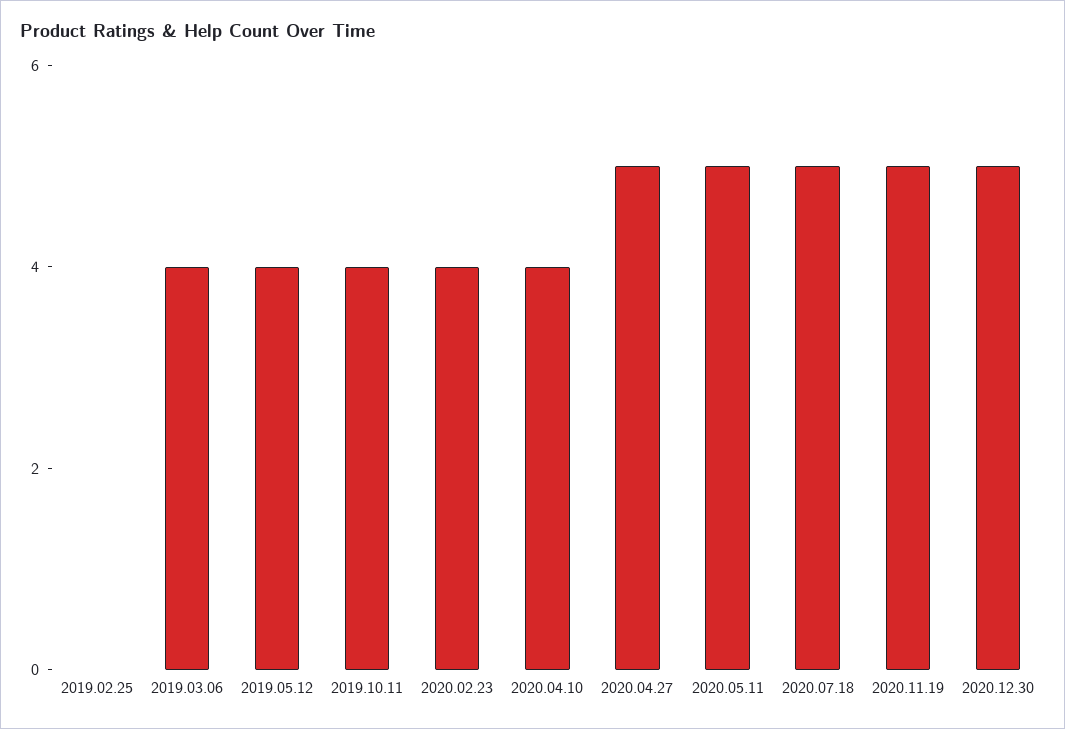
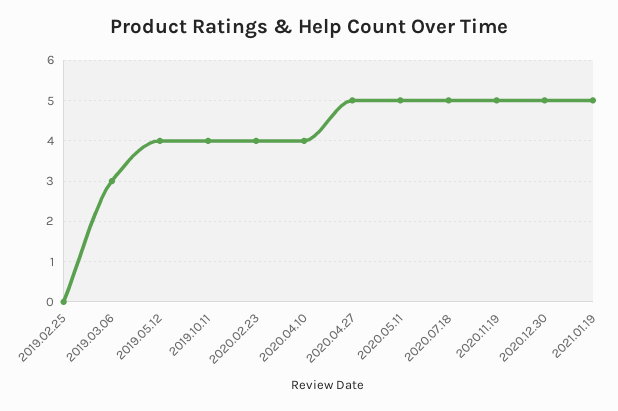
2019.03.06: 4 -> 3
2021.01.19: none -> 5

